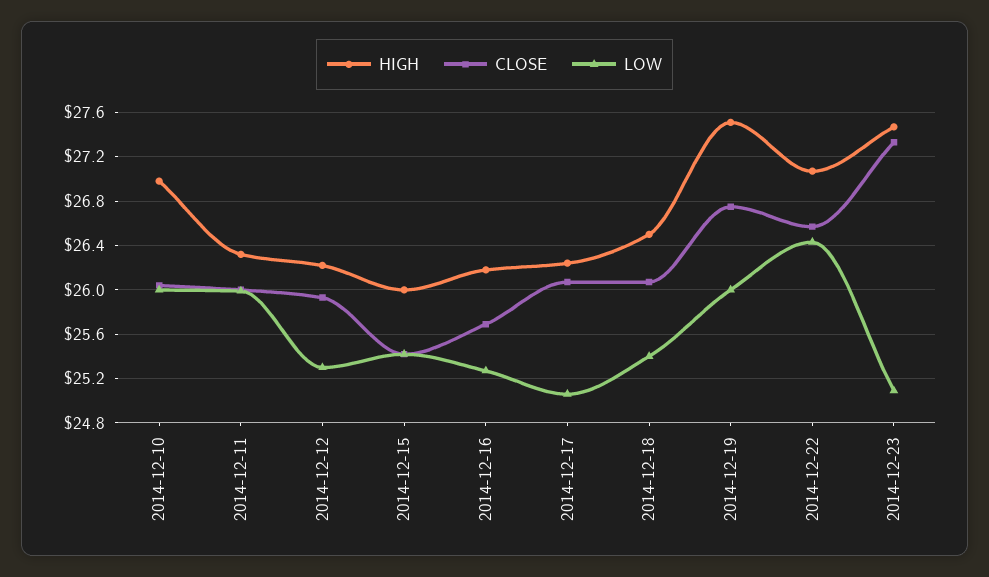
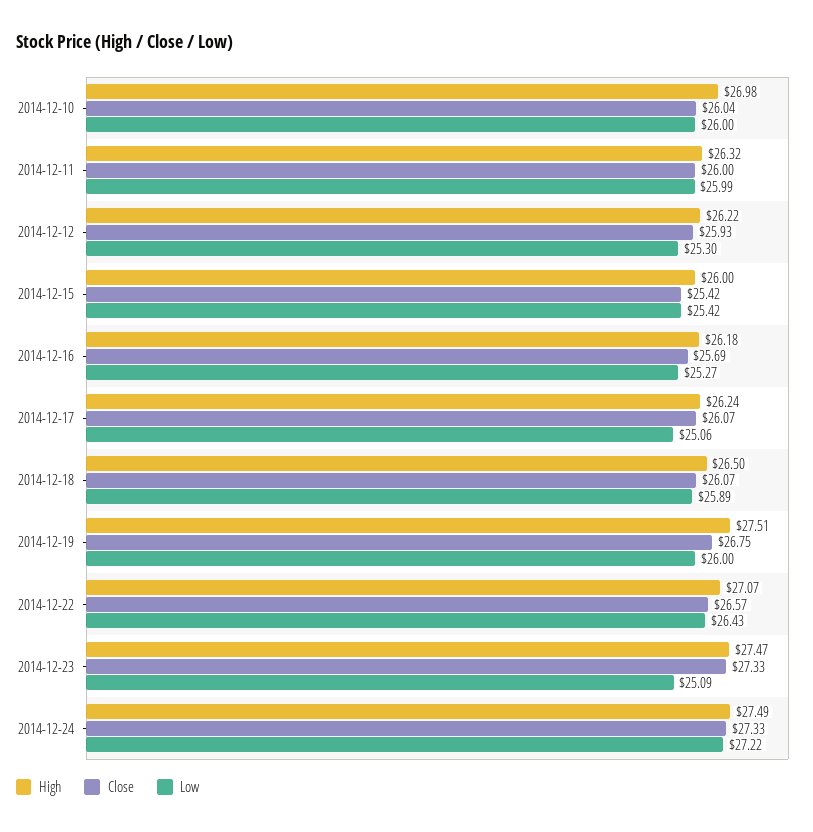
LOW, 2014-12-18: 25.4 -> 25.89
HIGH, 2014-12-24: none -> 27.49
CLOSE, 2014-12-24: none -> 27.33
LOW, 2014-12-24: none -> 27.22

